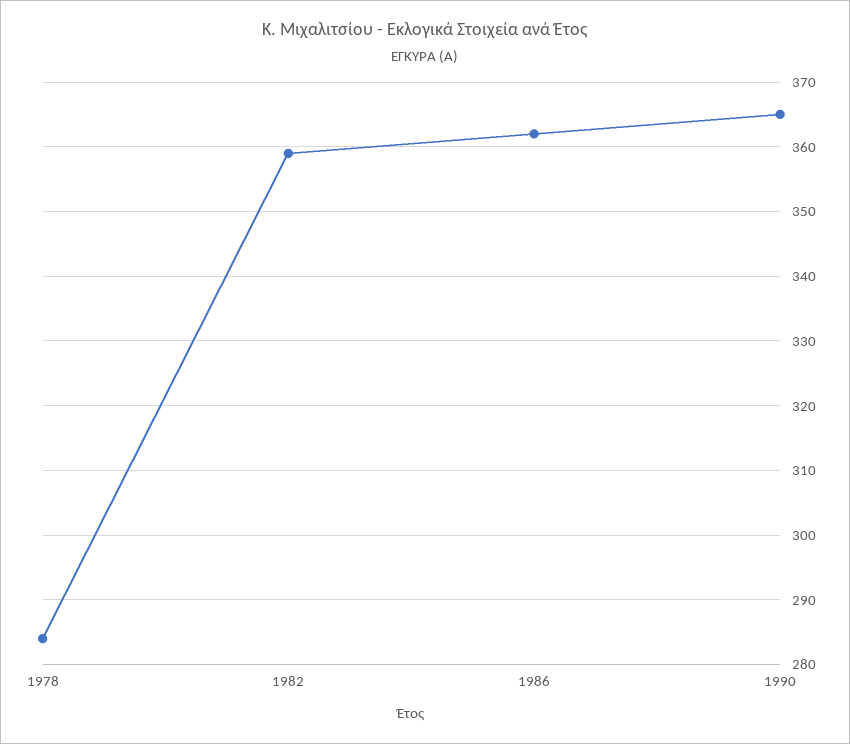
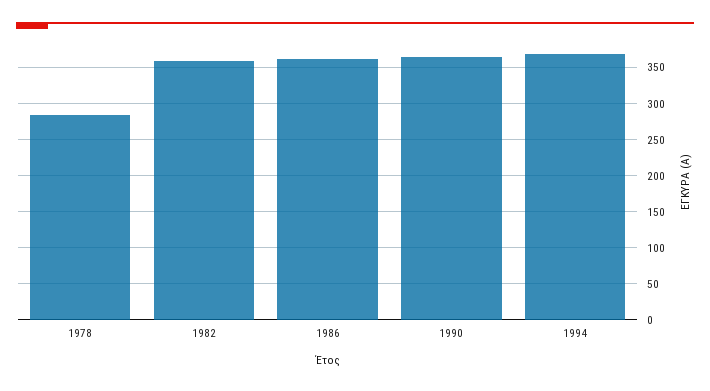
1994: none -> 370

